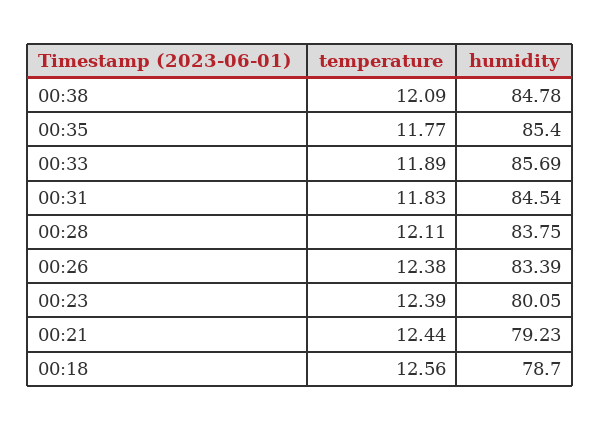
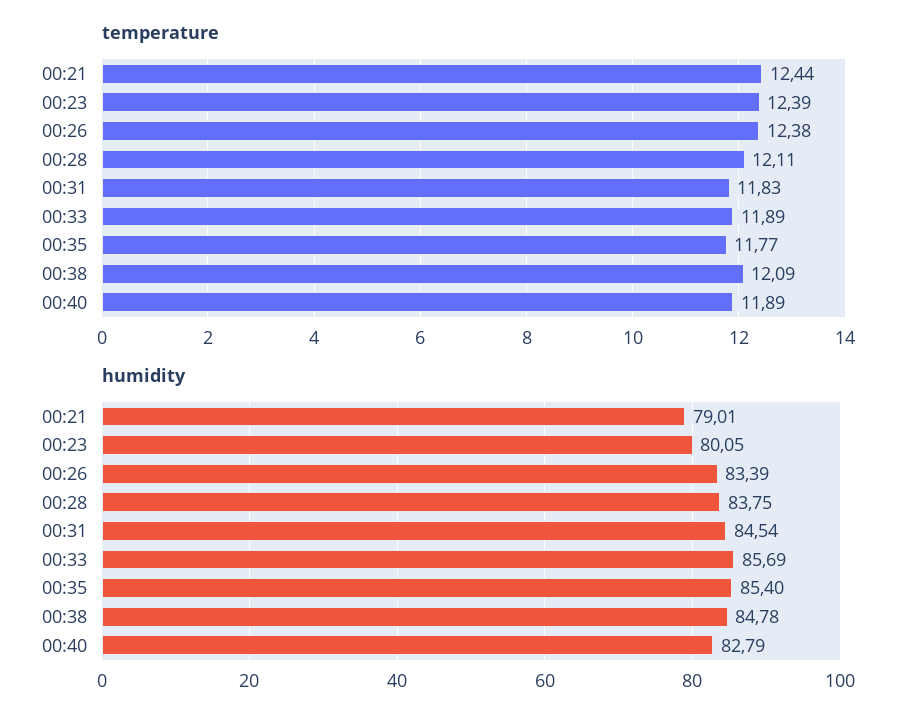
humidity, 00:21: 79.23 -> 79.01
temperature, 00:18: 12.56 -> none
humidity, 00:18: 78.7 -> none
temperature, 00:40: none -> 11.89
humidity, 00:40: none -> 82.79

